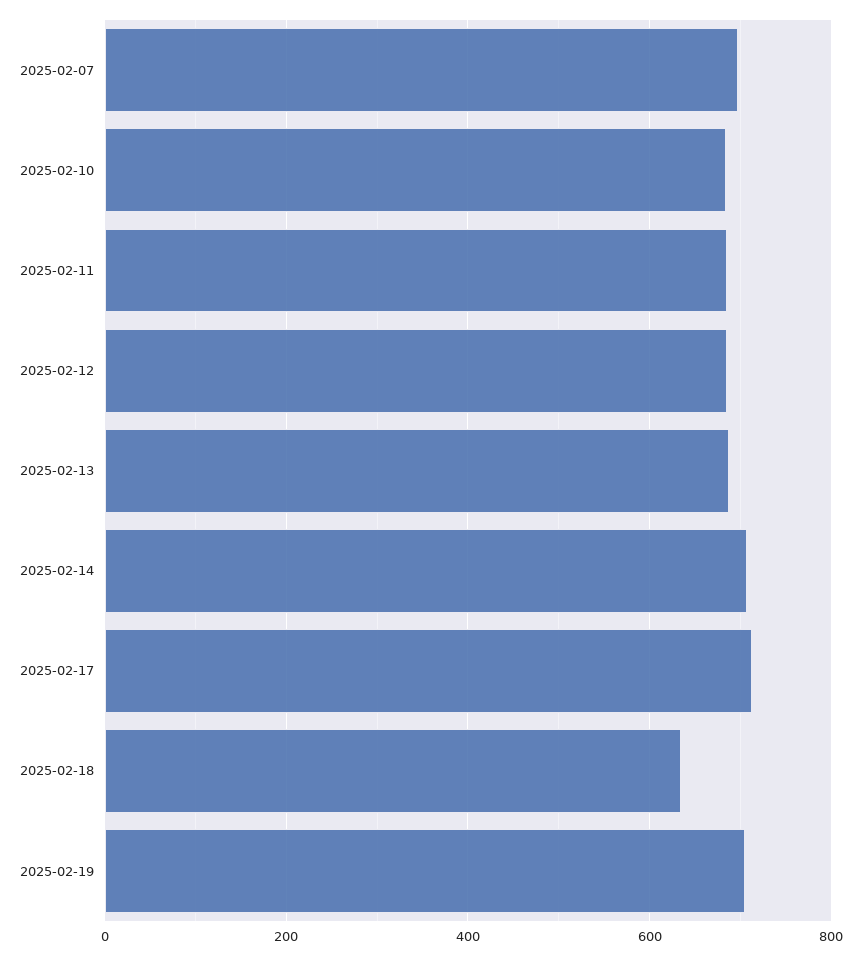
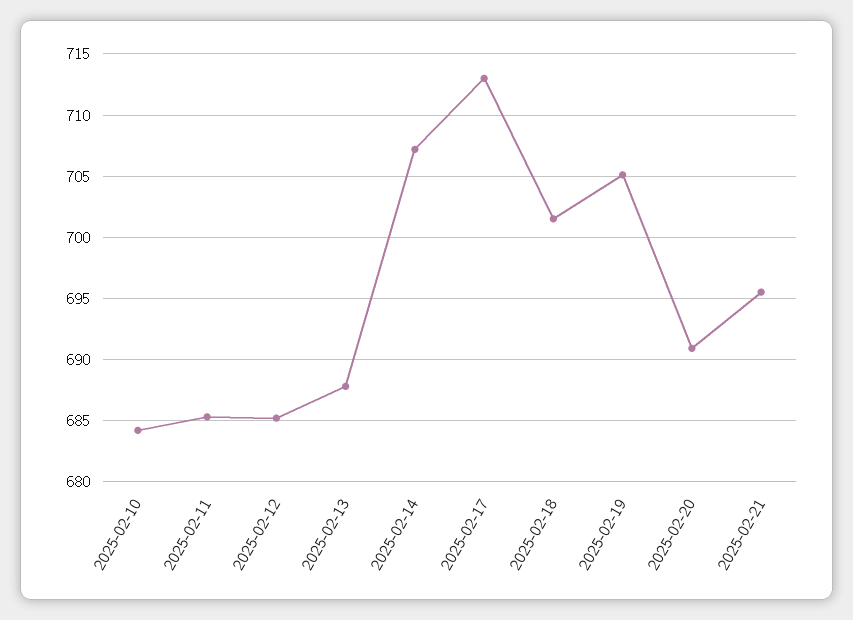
2025-02-07: 700 -> none
2025-02-18: 640 -> 701.5
2025-02-20: none -> 691
2025-02-21: none -> 695.5

